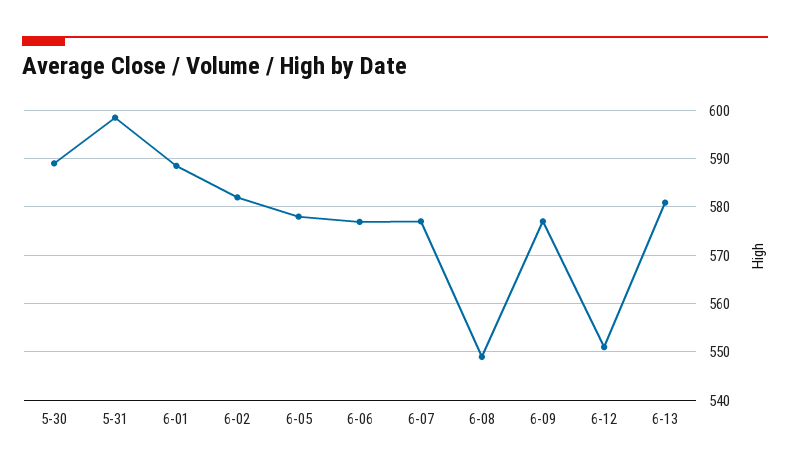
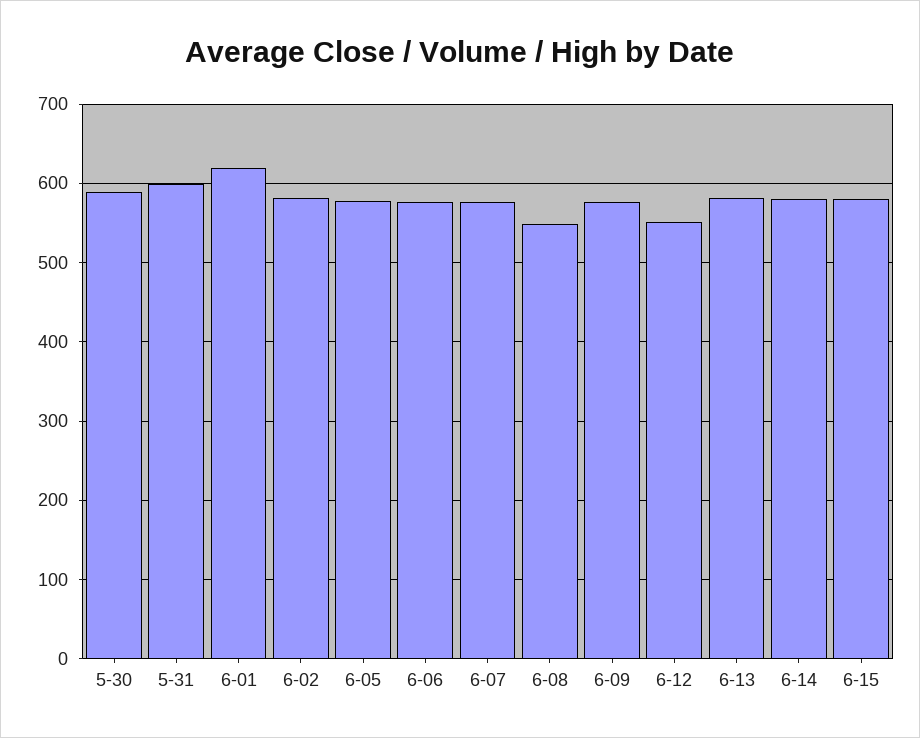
6-01: 588 -> 620
6-14: none -> 580
6-15: none -> 580

